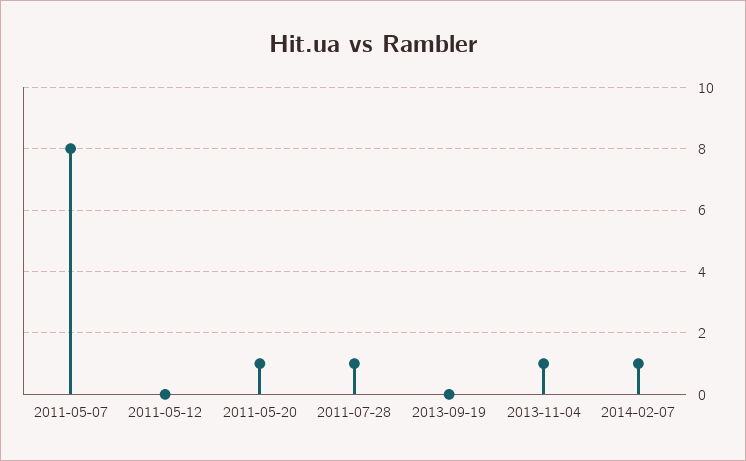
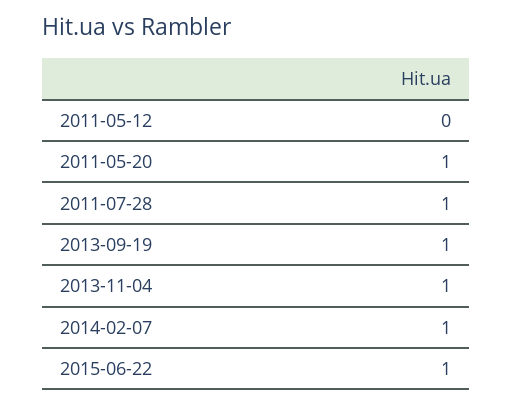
2011-05-07: 8 -> none
2013-09-19: 0 -> 1
2015-06-22: none -> 1

